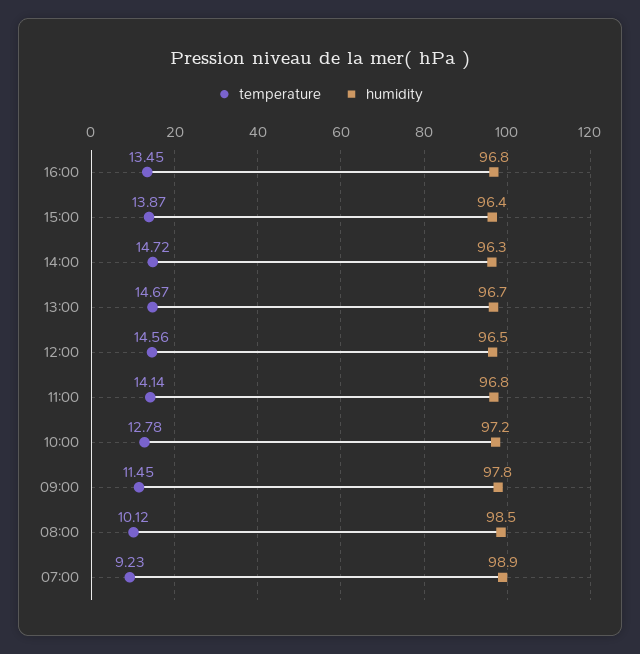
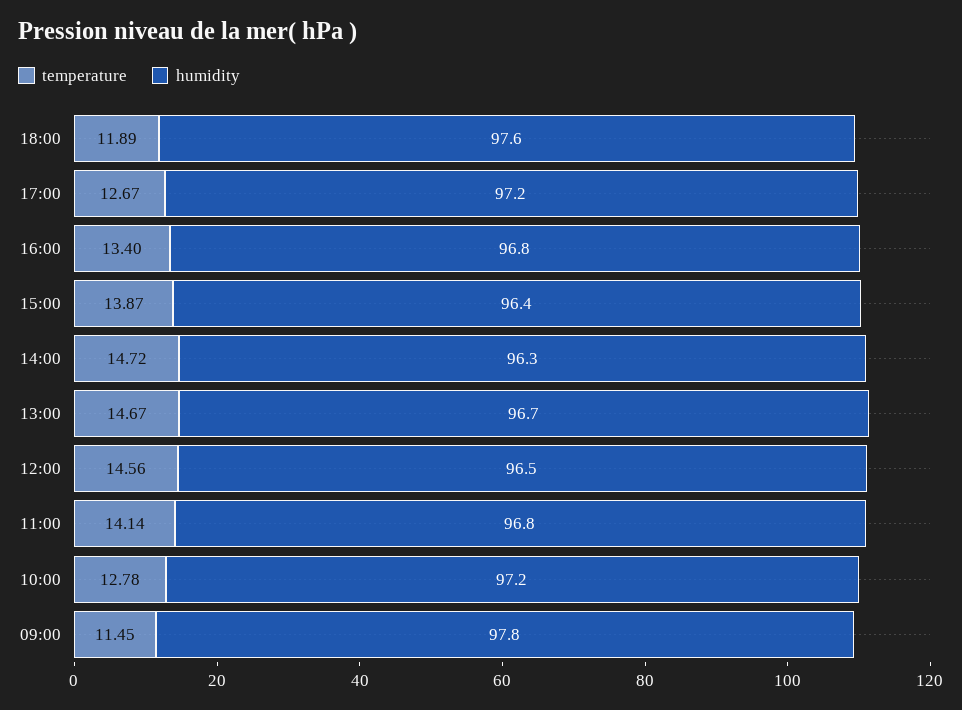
temperature, 16:00: 13.45 -> 13.4
temperature, 08:00: 10.12 -> none
humidity, 08:00: 98.5 -> none
temperature, 07:00: 9.23 -> none
humidity, 07:00: 98.9 -> none
temperature, 18:00: none -> 11.89
humidity, 18:00: none -> 97.6
temperature, 17:00: none -> 12.67
humidity, 17:00: none -> 97.2

